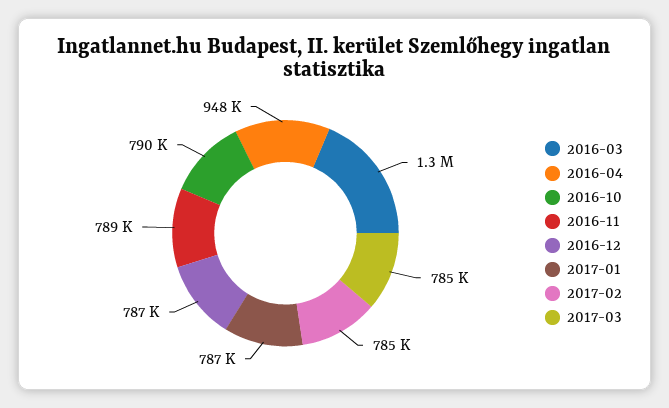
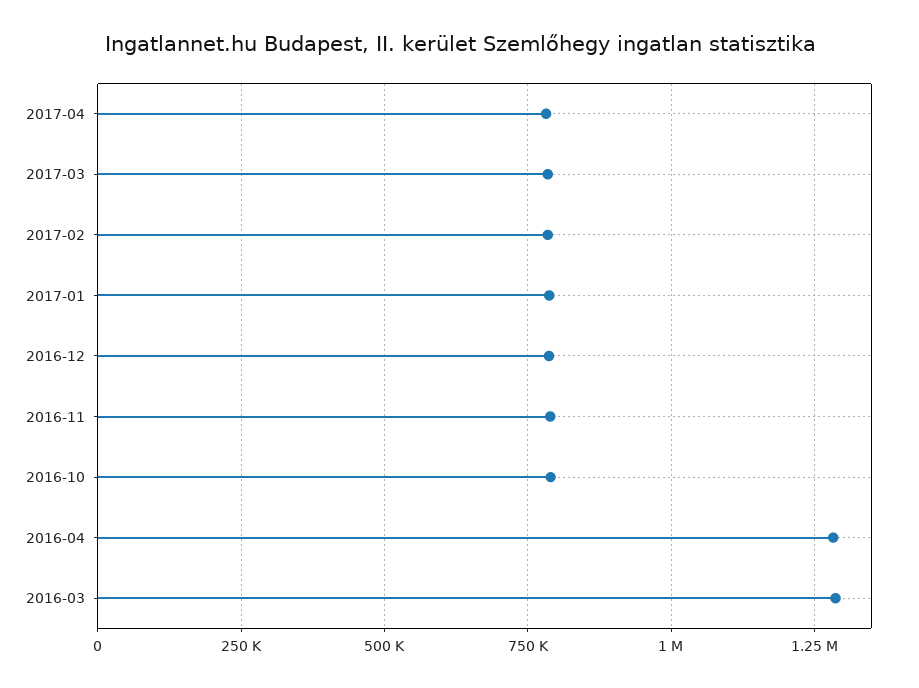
2016-04: 948000 -> 1275000
2017-04: none -> 775000

